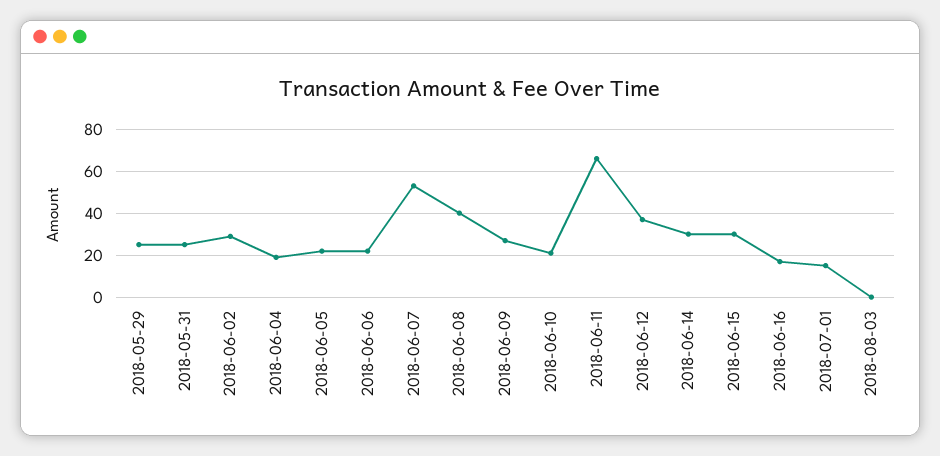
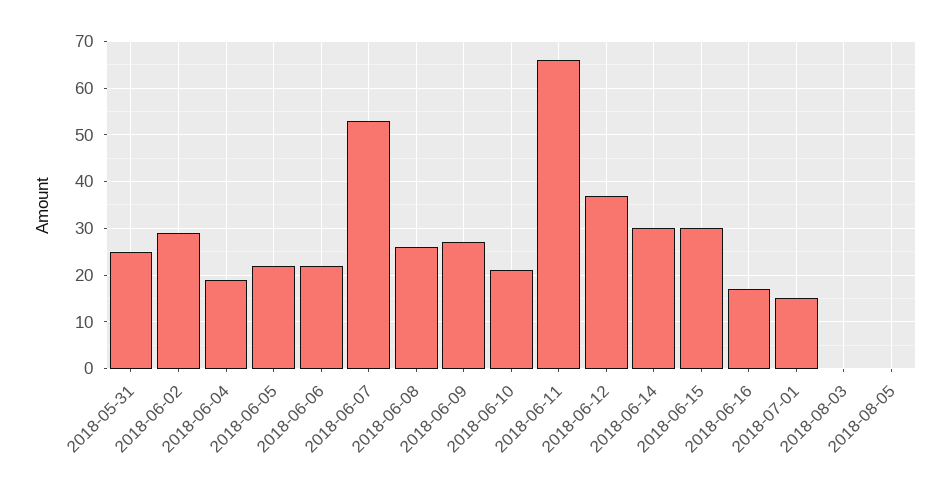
2018-05-29: 25 -> none
2018-06-08: 40 -> 25
2018-08-05: none -> 0

